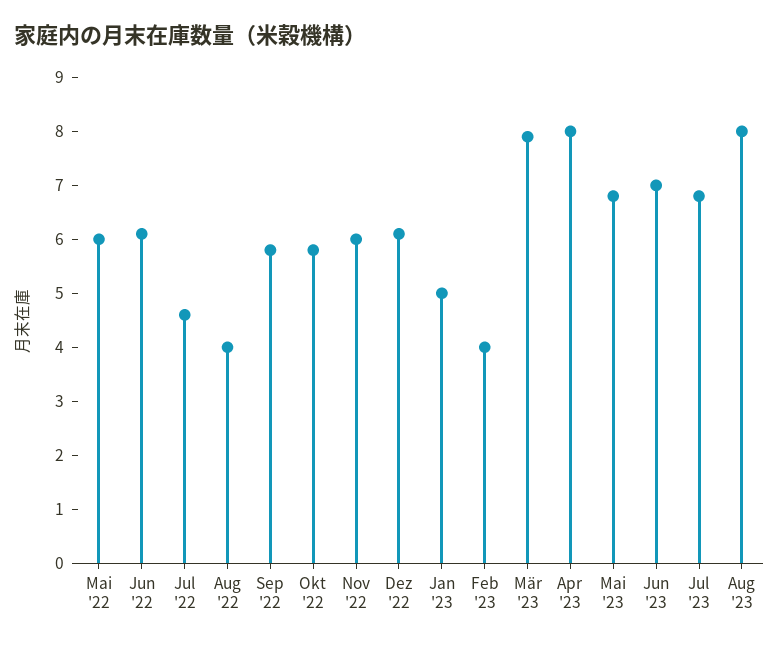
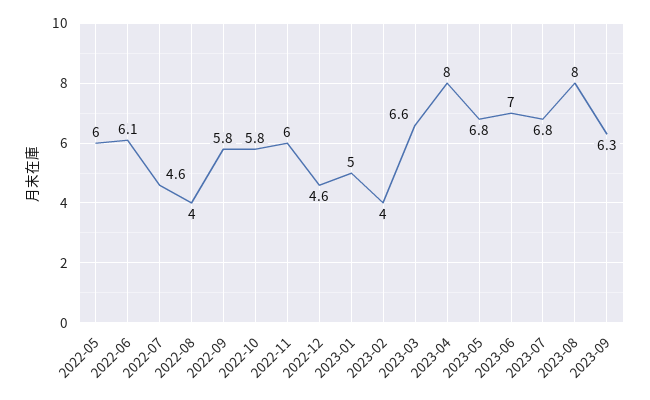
Dez '22: 6 -> 4.6
Mär '23: 8 -> 6.6
2023-09: none -> 6.3

